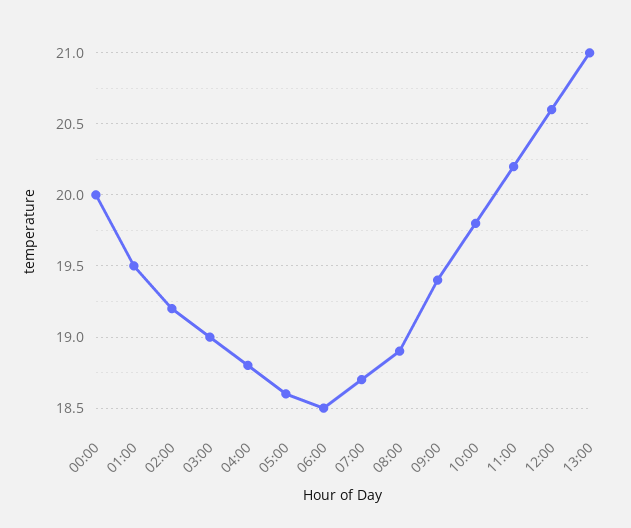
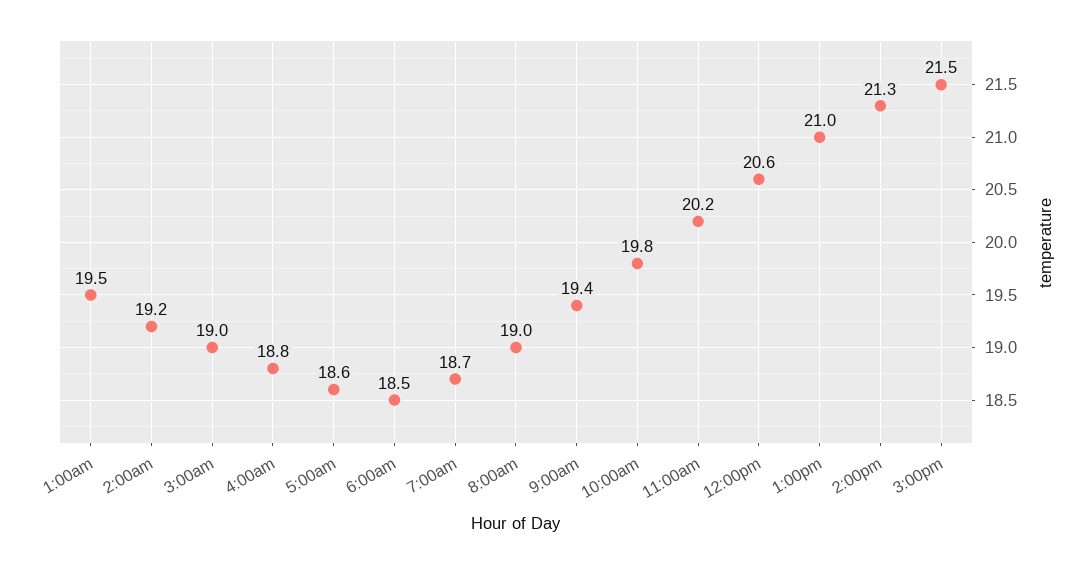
00:00: 20 -> none
08:00: 18.9 -> 19
2:00pm: none -> 21.3
3:00pm: none -> 21.5

